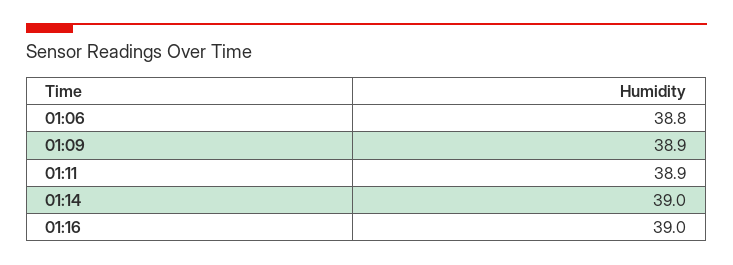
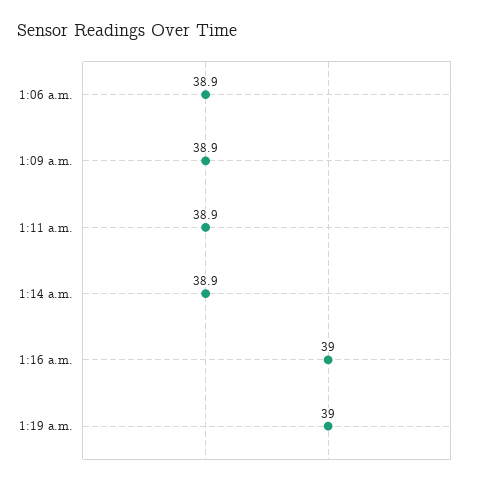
01:06: 38.8 -> 38.9
01:14: 39 -> 38.9
1:19 a.m.: none -> 39

